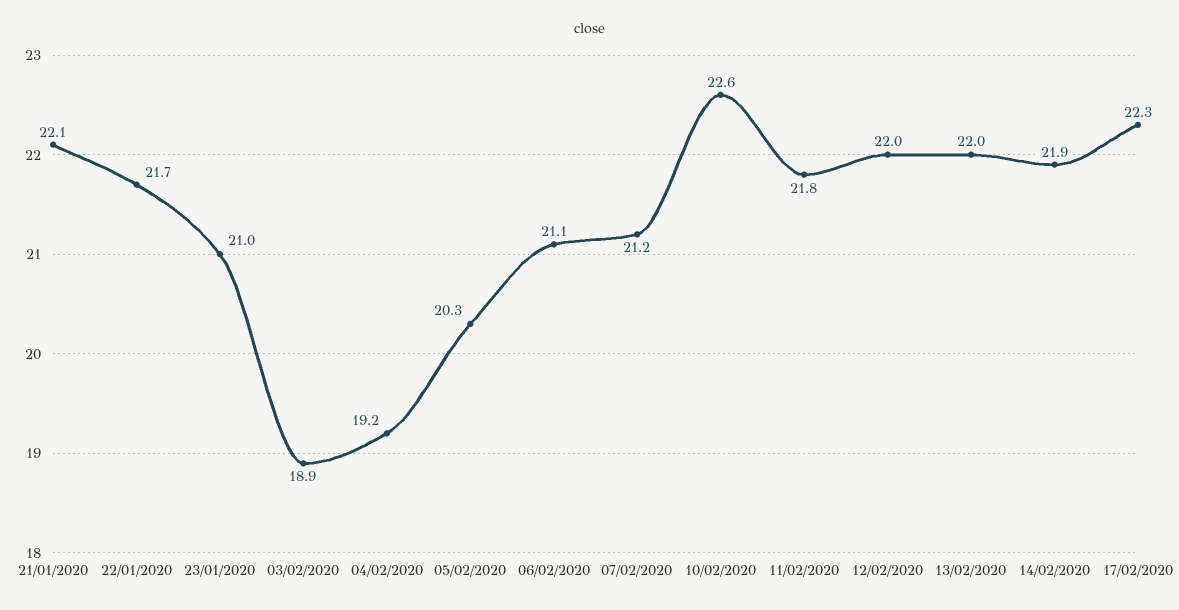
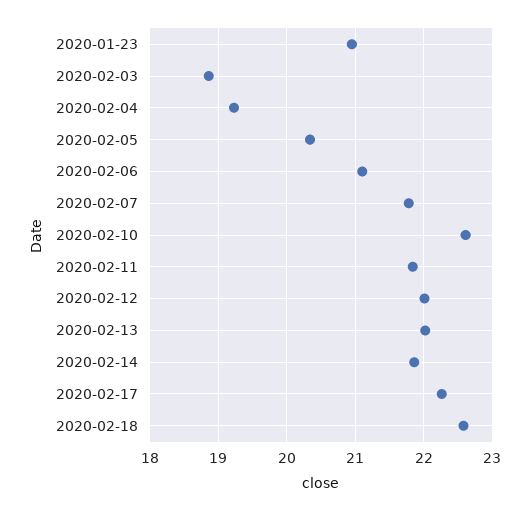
21/01/2020: 22.1 -> none
22/01/2020: 21.7 -> none
07/02/2020: 21.2 -> 21.8
2020-02-18: none -> 22.6

